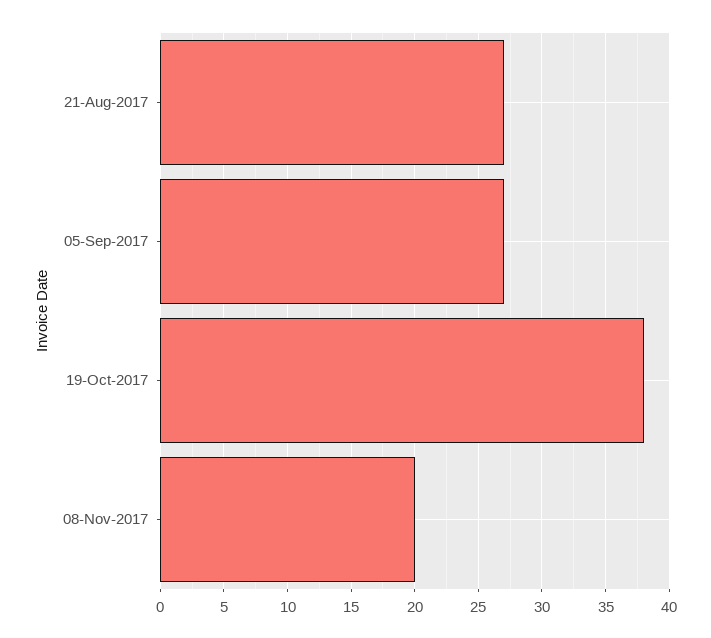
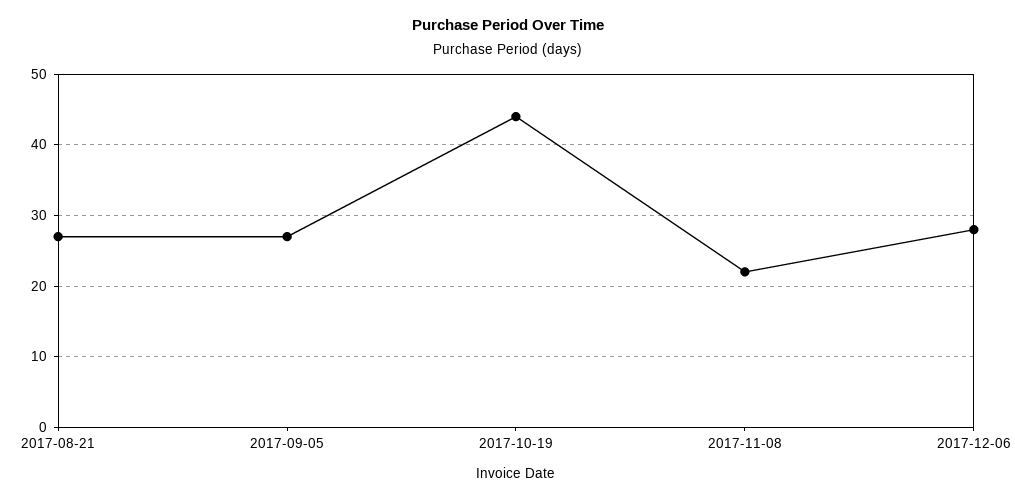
19-Oct-2017: 38 -> 44
08-Nov-2017: 20 -> 22
2017-12-06: none -> 28

